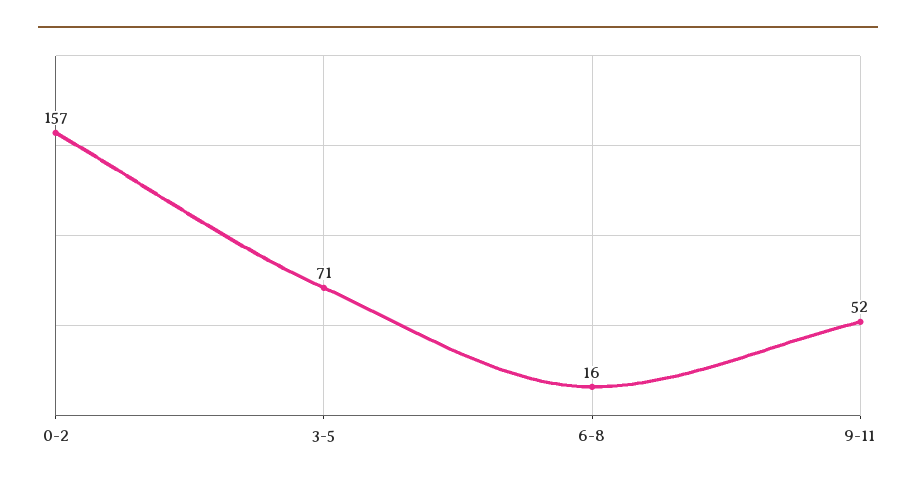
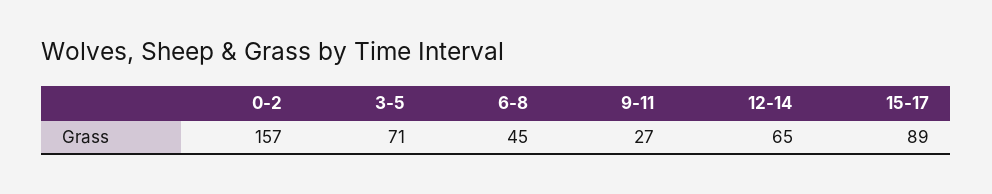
6-8: 16 -> 45
9-11: 52 -> 27
12-14: none -> 65
15-17: none -> 89

